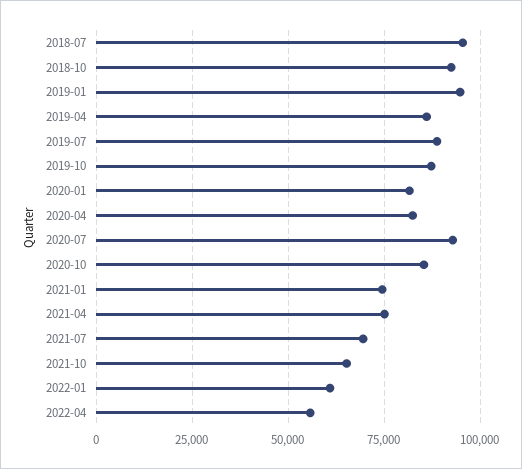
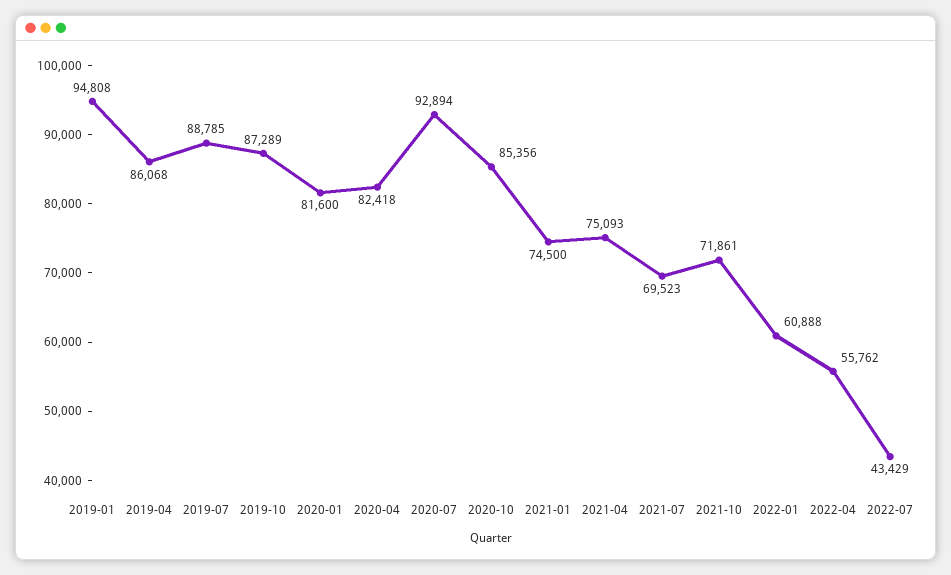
2018-07: 95000 -> none
2018-10: 92500 -> none
2021-10: 65000 -> 71861
2022-07: none -> 43429

